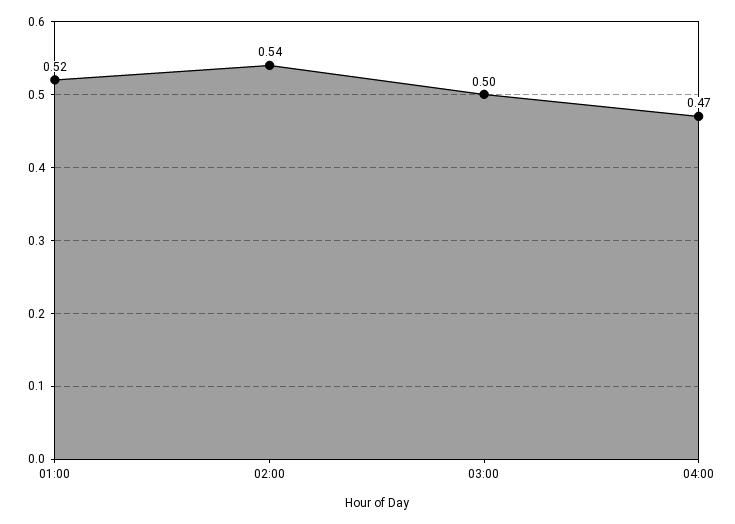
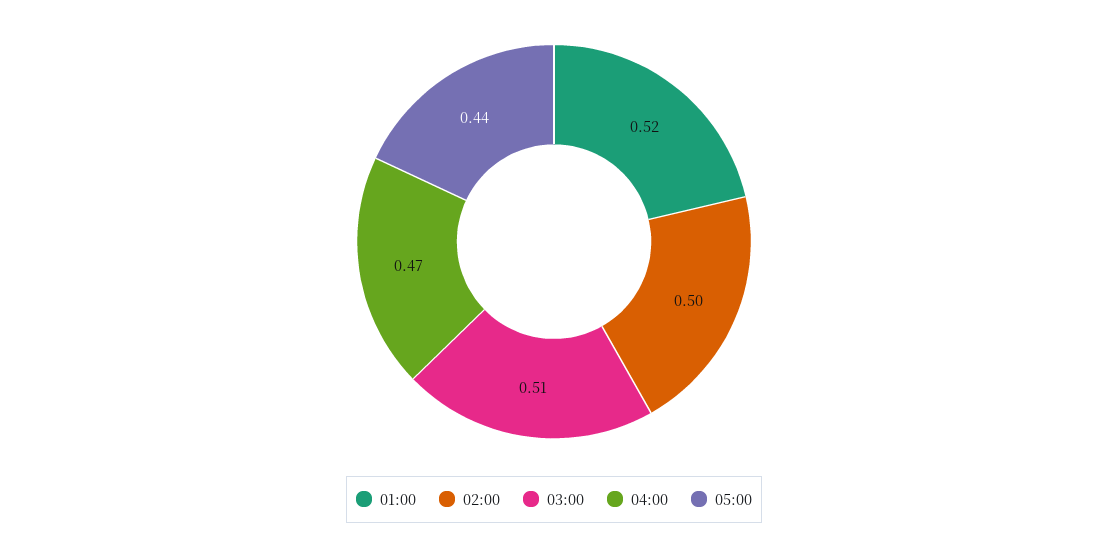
02:00: 0.54 -> 0.5
03:00: 0.5 -> 0.51
05:00: none -> 0.44

